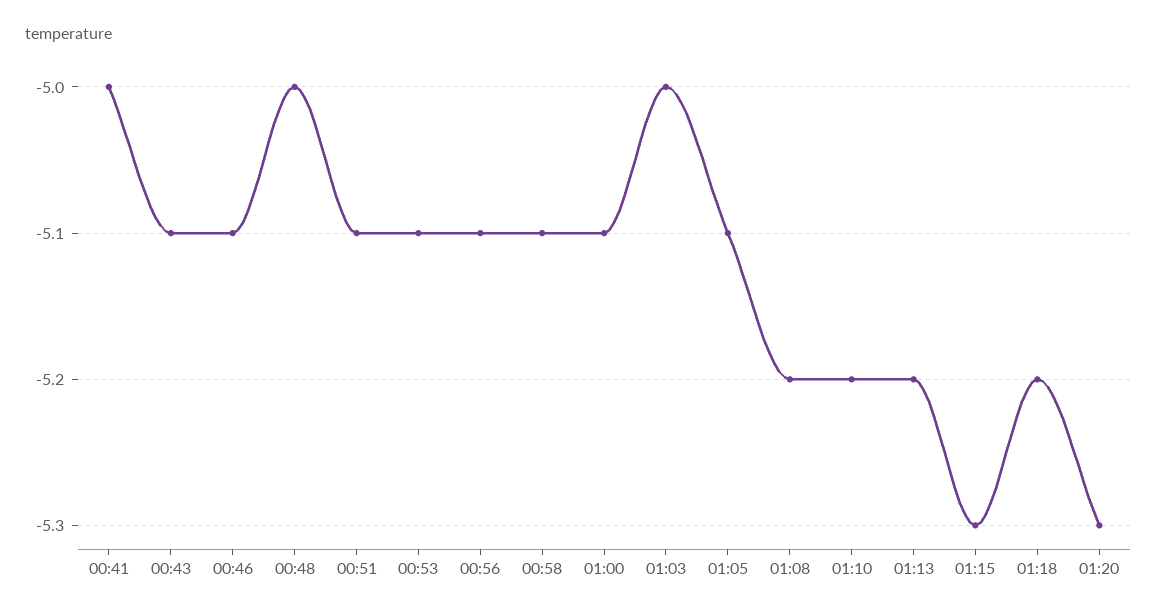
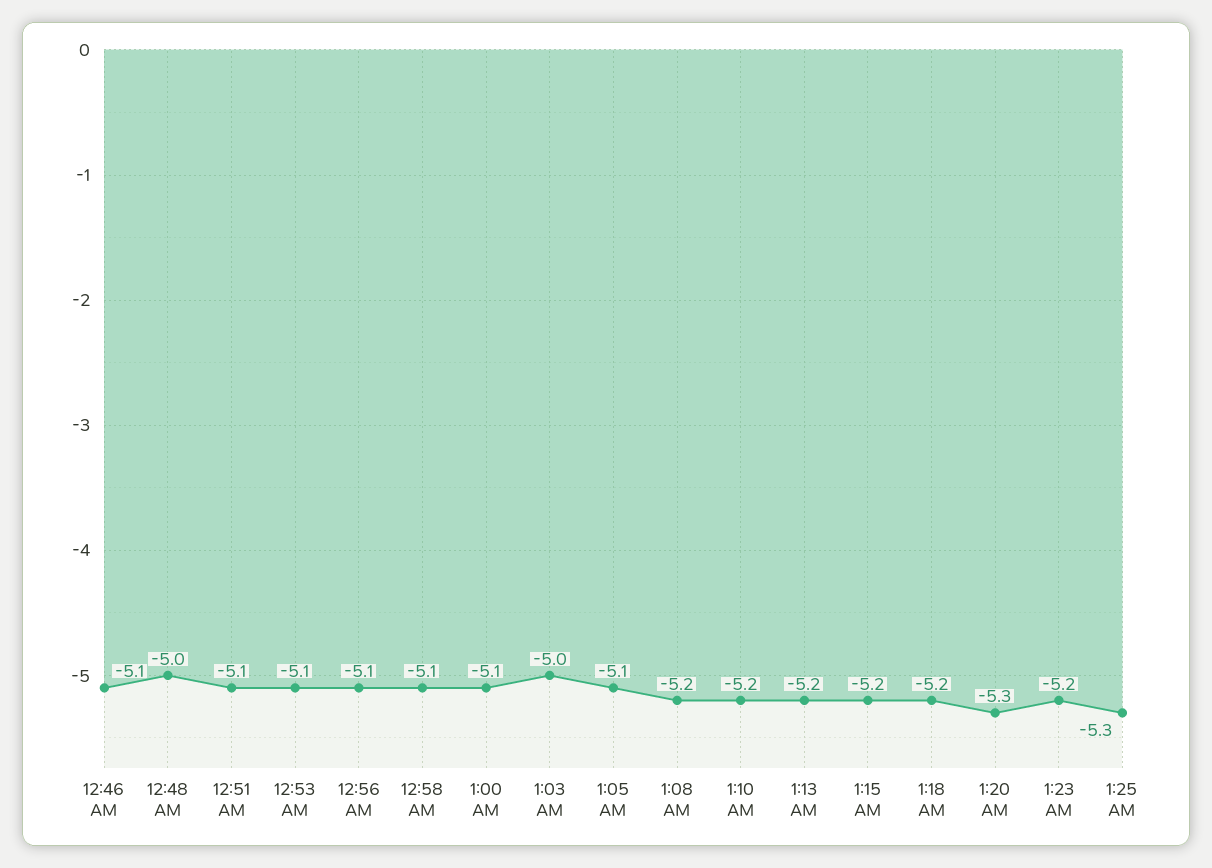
00:41: -5 -> none
00:43: -5.1 -> none
01:15: -5.3 -> -5.2
1:23 AM: none -> -5.2
1:25 AM: none -> -5.3

